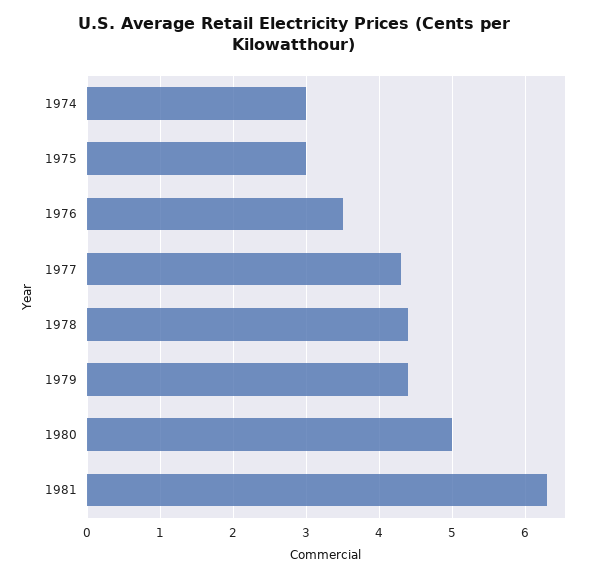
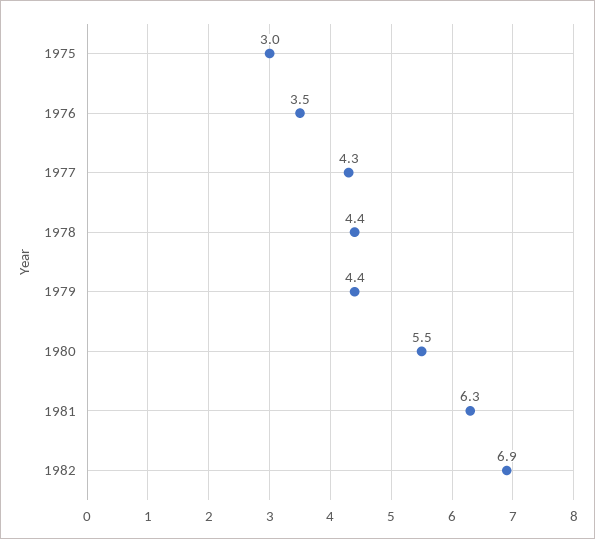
1974: 3 -> none
1980: 5 -> 5.5
1982: none -> 6.9

